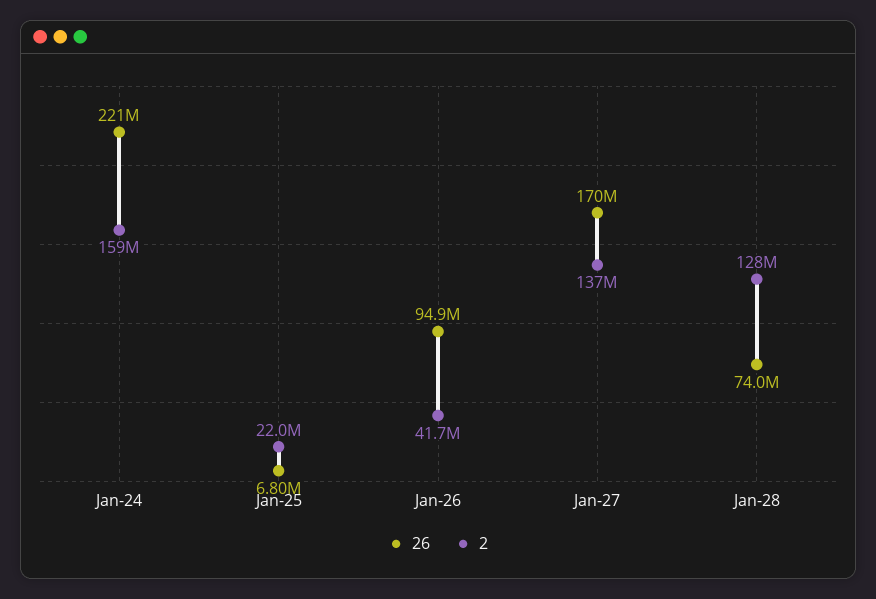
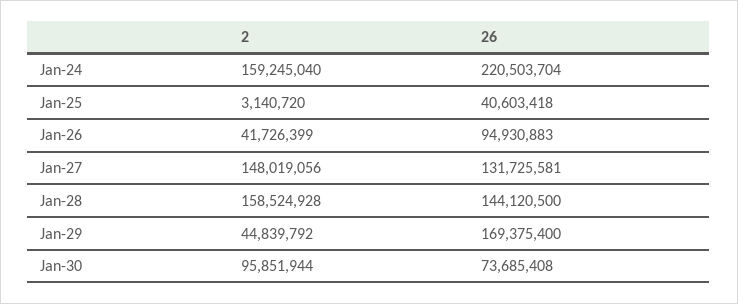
26, Jan-25: 6800000 -> 40603418
2, Jan-25: 22000000 -> 3140720
26, Jan-27: 170000000 -> 131725581
2, Jan-27: 137000000 -> 148019056
26, Jan-28: 74000000 -> 144120500
2, Jan-28: 128000000 -> 158524928
2, Jan-29: none -> 44839792
26, Jan-29: none -> 169375400
2, Jan-30: none -> 95851944
26, Jan-30: none -> 73685408

